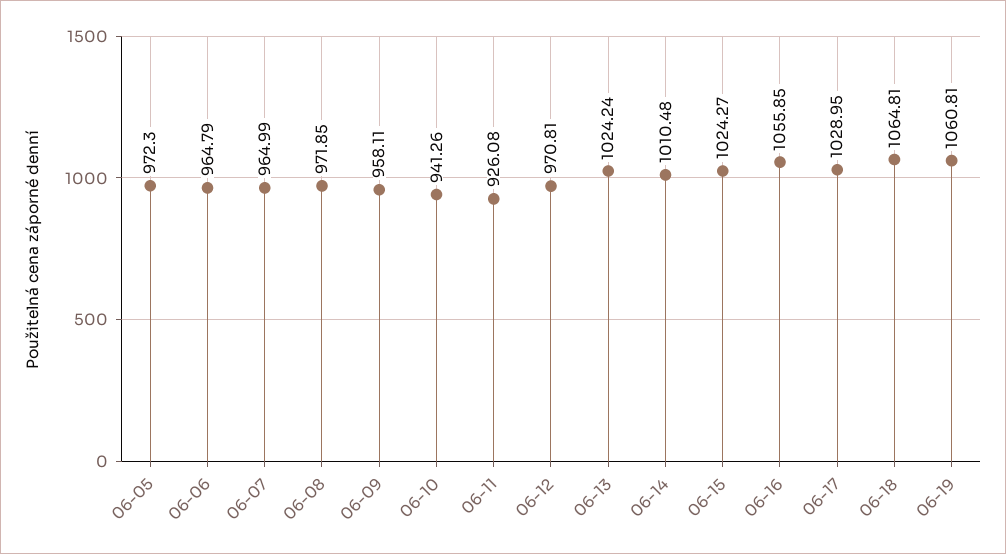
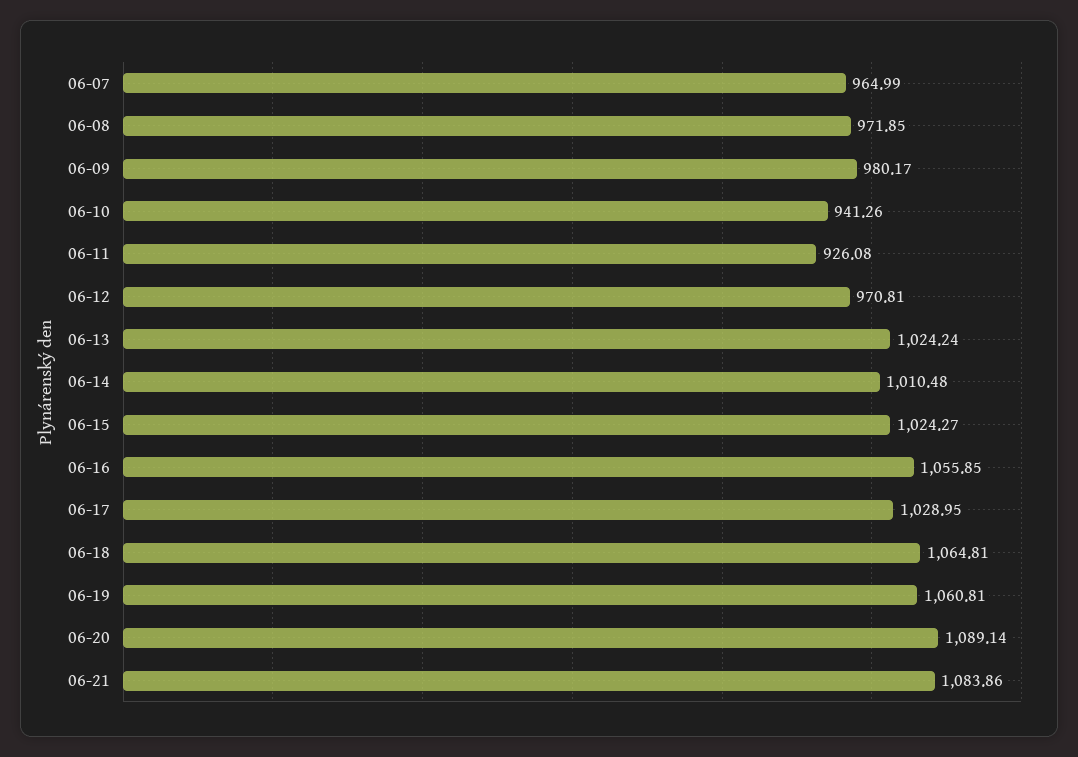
06-05: 972.3 -> none
06-06: 964.79 -> none
06-09: 958.11 -> 980.17
06-20: none -> 1089.14
06-21: none -> 1083.86

